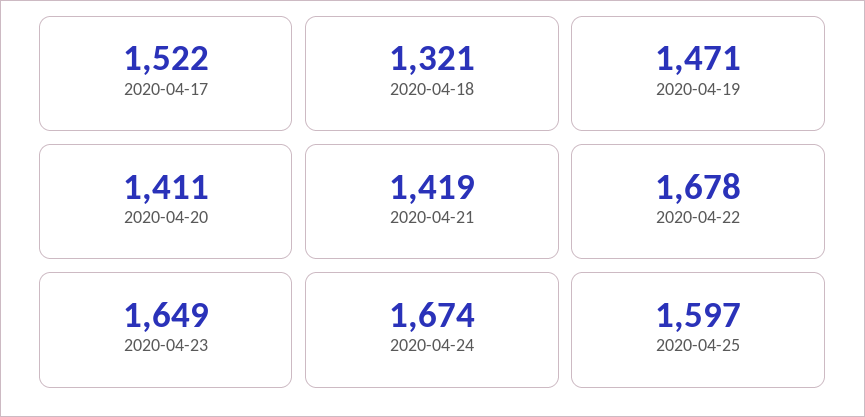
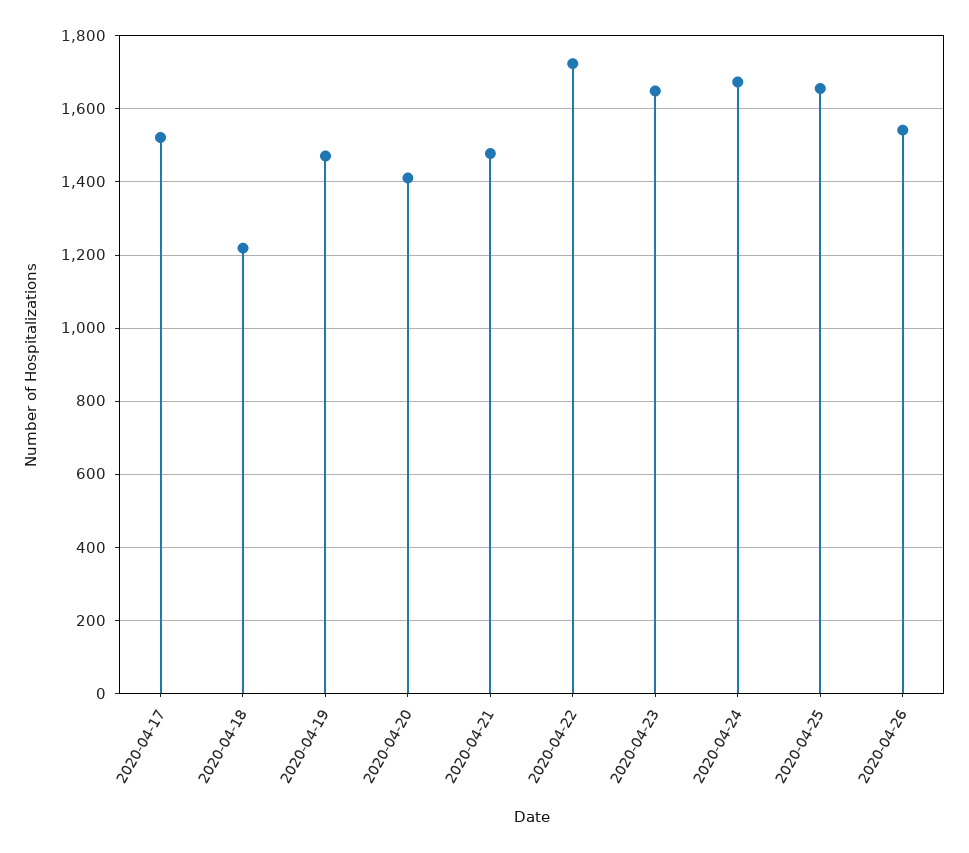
2020-04-18: 1321 -> 1220
2020-04-21: 1419 -> 1480
2020-04-22: 1678 -> 1720
2020-04-25: 1597 -> 1660
2020-04-26: none -> 1540

